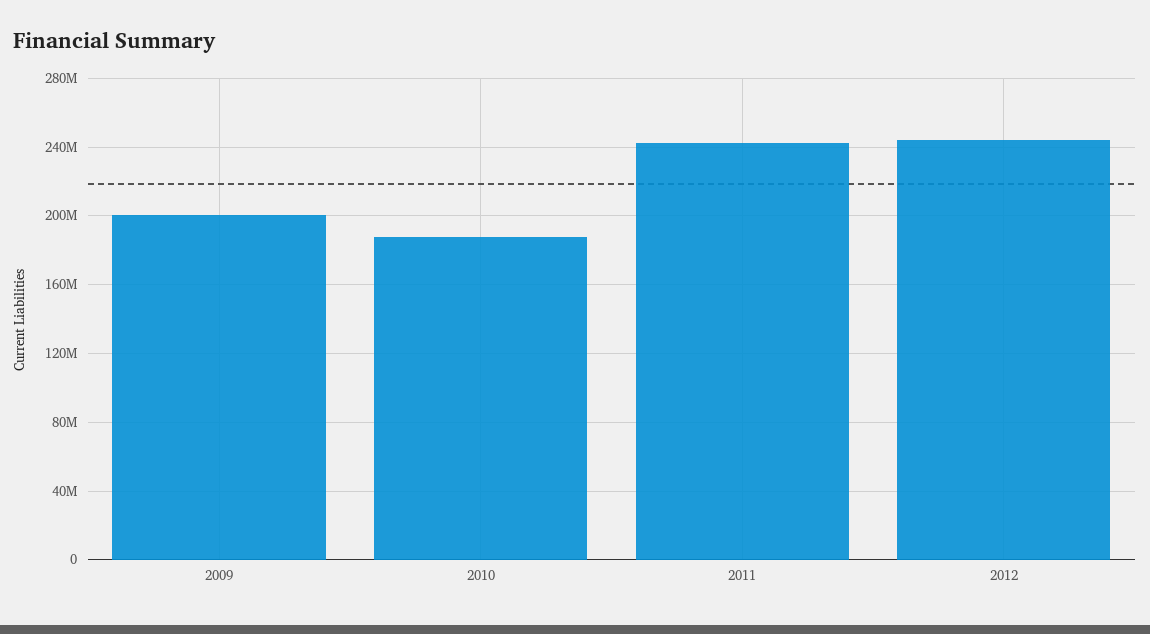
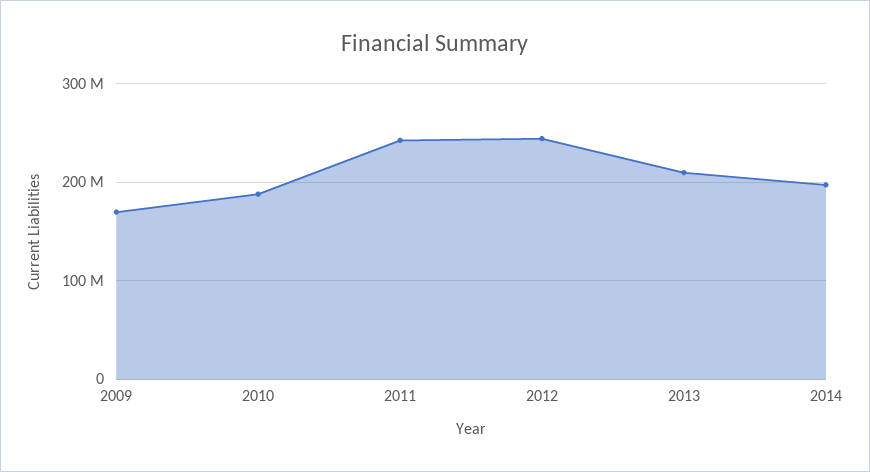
2009: 200000000 -> 170000000
2013: none -> 210000000
2014: none -> 200000000

